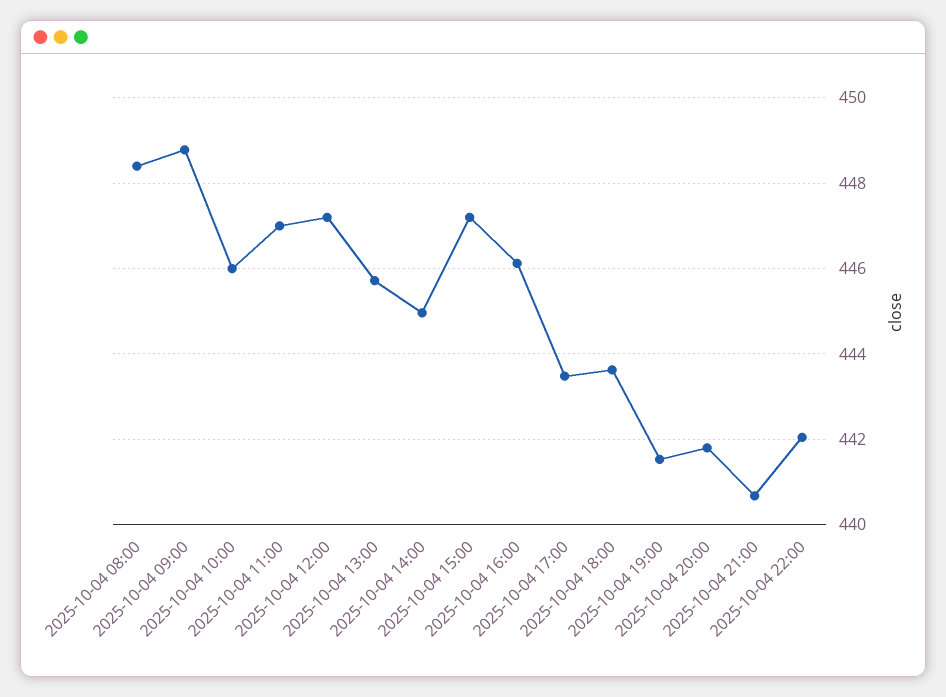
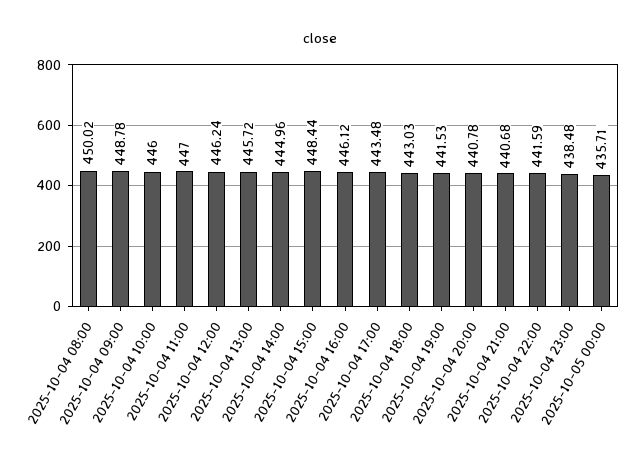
2025-10-04 08:00: 448.4 -> 450.02
2025-10-04 12:00: 447.2 -> 446.24
2025-10-04 15:00: 447.2 -> 448.44
2025-10-04 18:00: 443.6 -> 443.03
2025-10-04 20:00: 441.8 -> 440.78
2025-10-04 22:00: 442 -> 441.59
2025-10-04 23:00: none -> 438.48
2025-10-05 00:00: none -> 435.71

